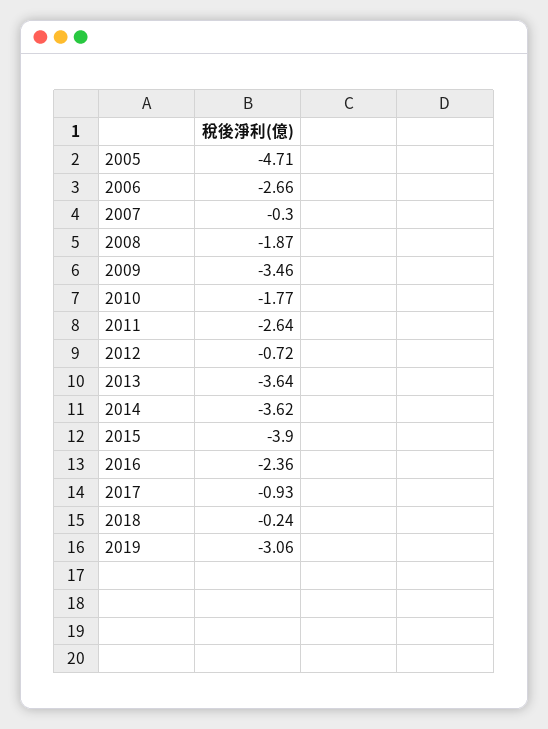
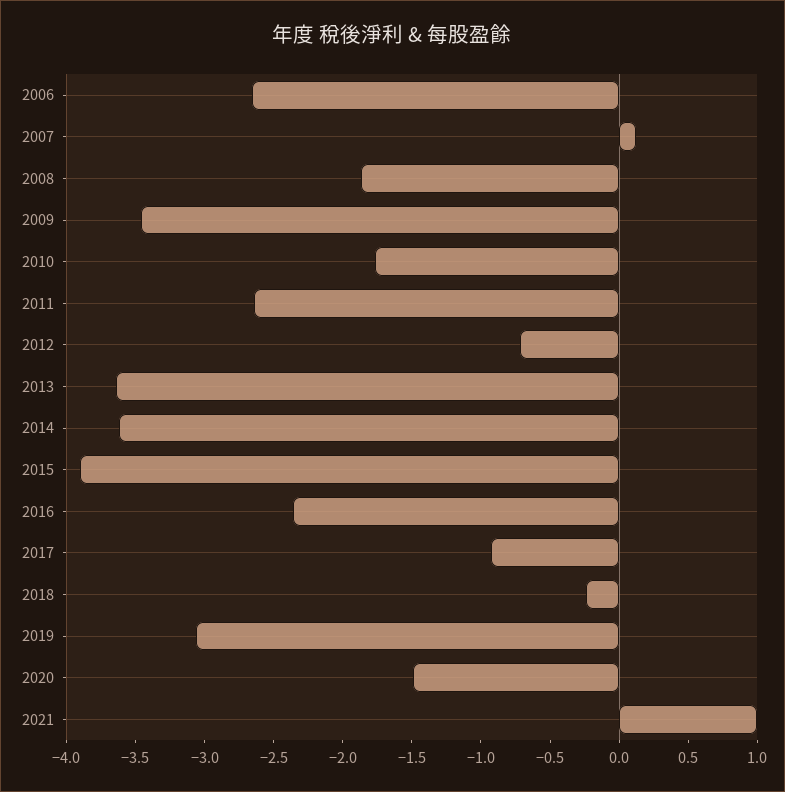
2005: -4.71 -> none
2007: -0.3 -> 0.1
2020: none -> -1.5
2021: none -> 1

